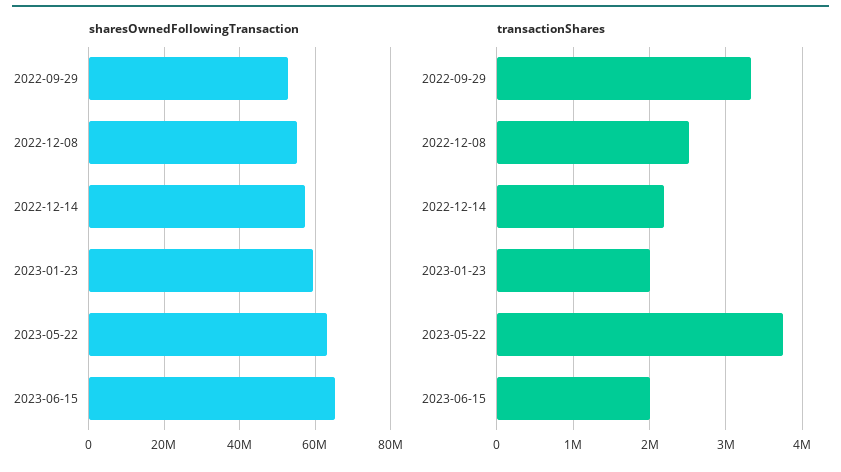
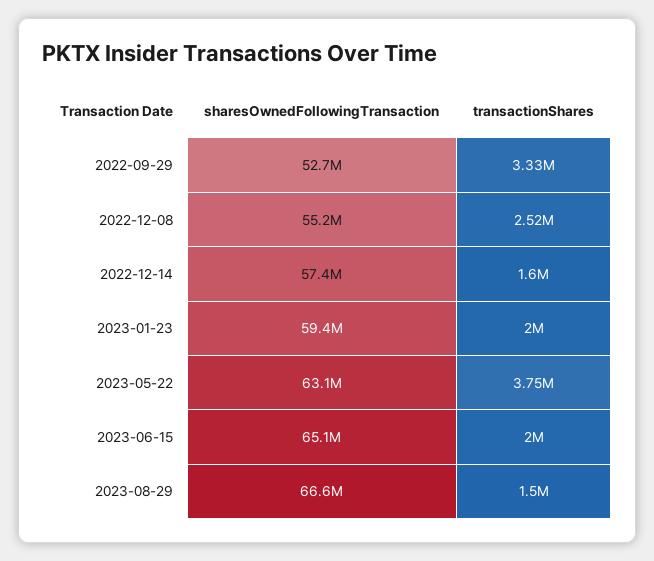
transactionShares, 2022-12-14: 2200000 -> 1600000
sharesOwnedFollowingTransaction, 2023-08-29: none -> 66600000
transactionShares, 2023-08-29: none -> 1500000

